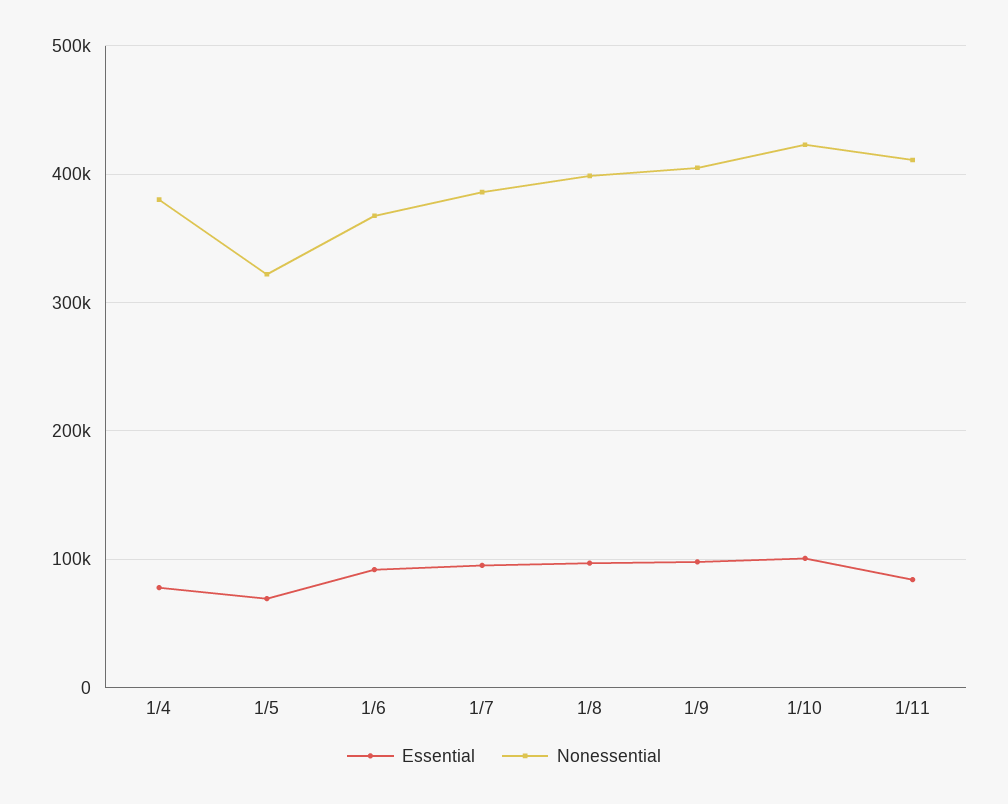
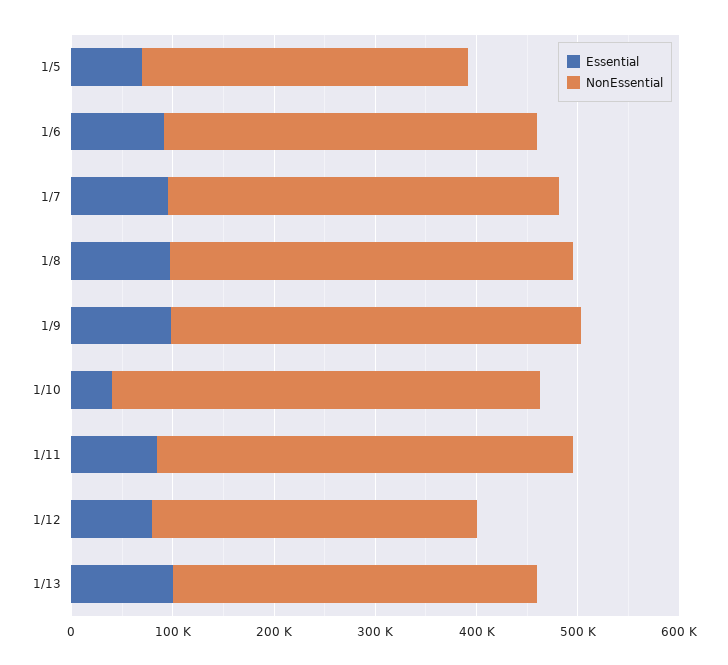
Essential, 1/4: 80000 -> none
Nonessential, 1/4: 380000 -> none
Essential, 1/10: 100000 -> 40000
Essential, 1/12: none -> 80000
Nonessential, 1/12: none -> 320000
Essential, 1/13: none -> 100000
Nonessential, 1/13: none -> 360000

